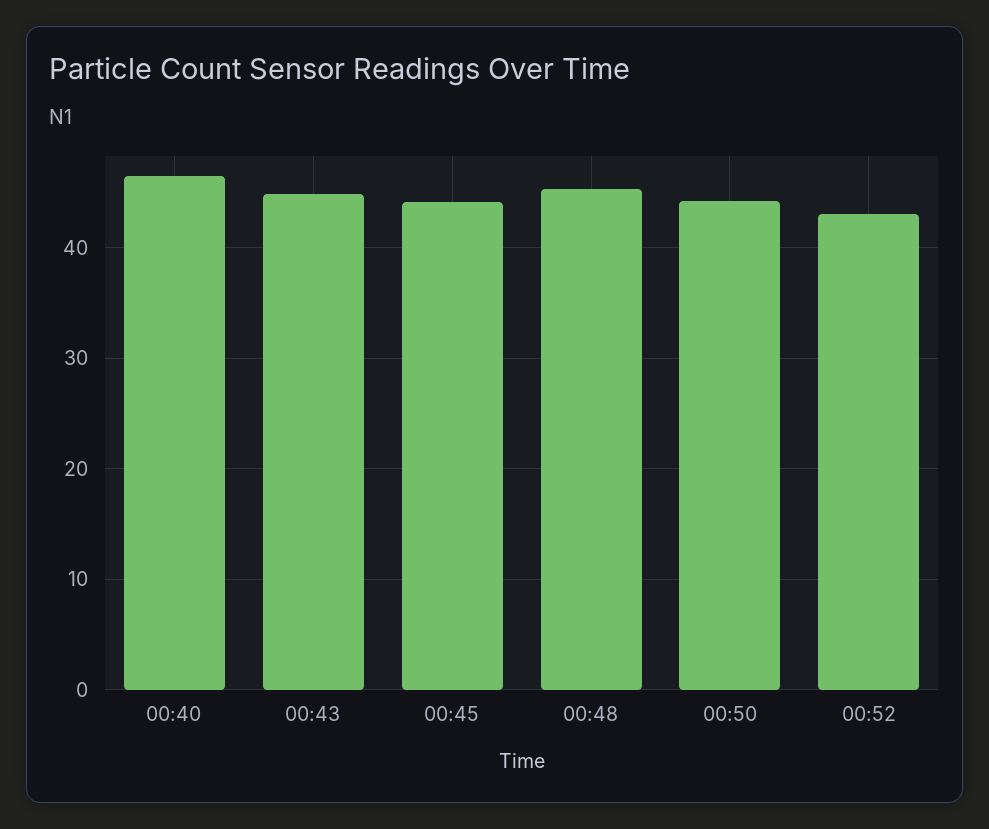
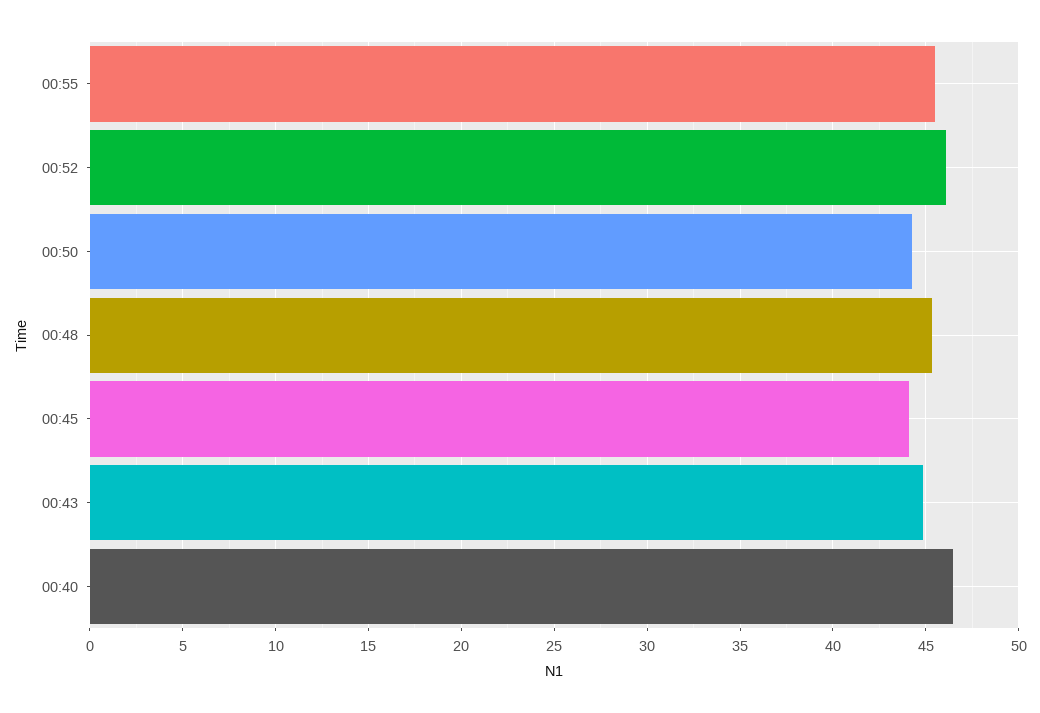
00:52: 43 -> 46
00:55: none -> 45.5

